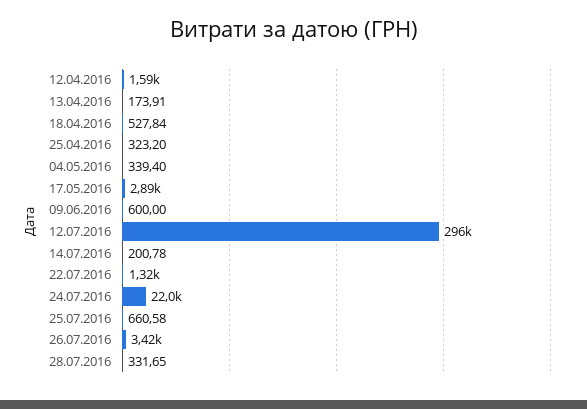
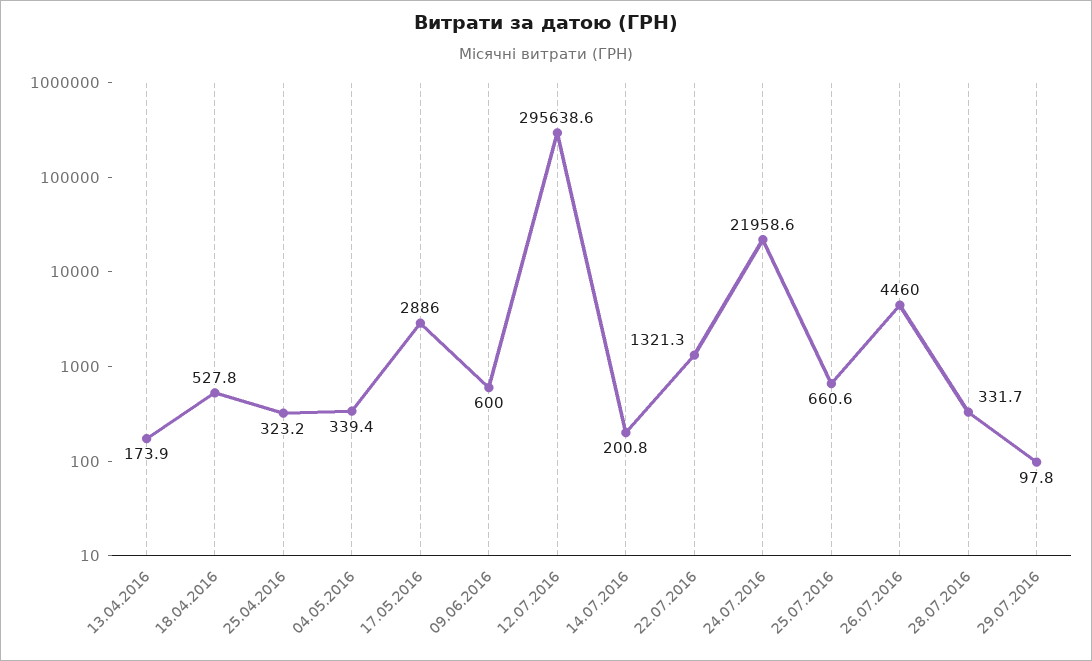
12.04.2016: 1590 -> none
26.07.2016: 3420 -> 4460
29.07.2016: none -> 97.8

